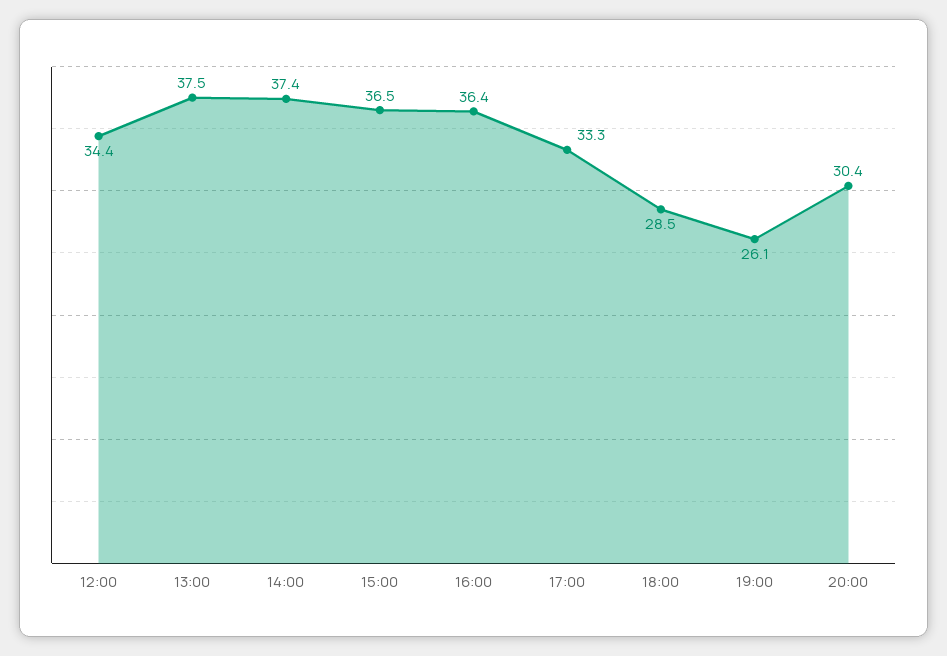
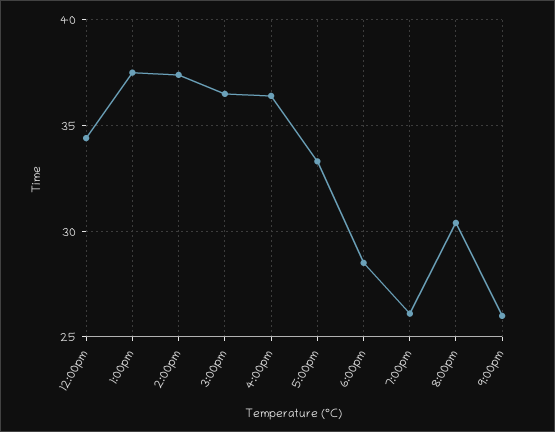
9:00pm: none -> 26

